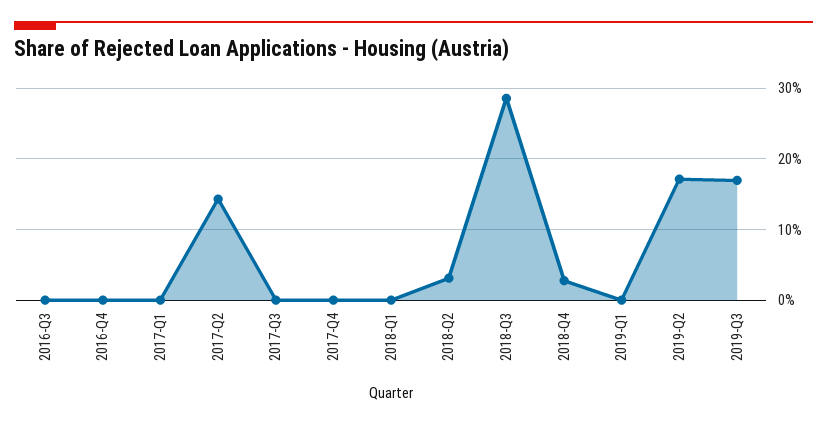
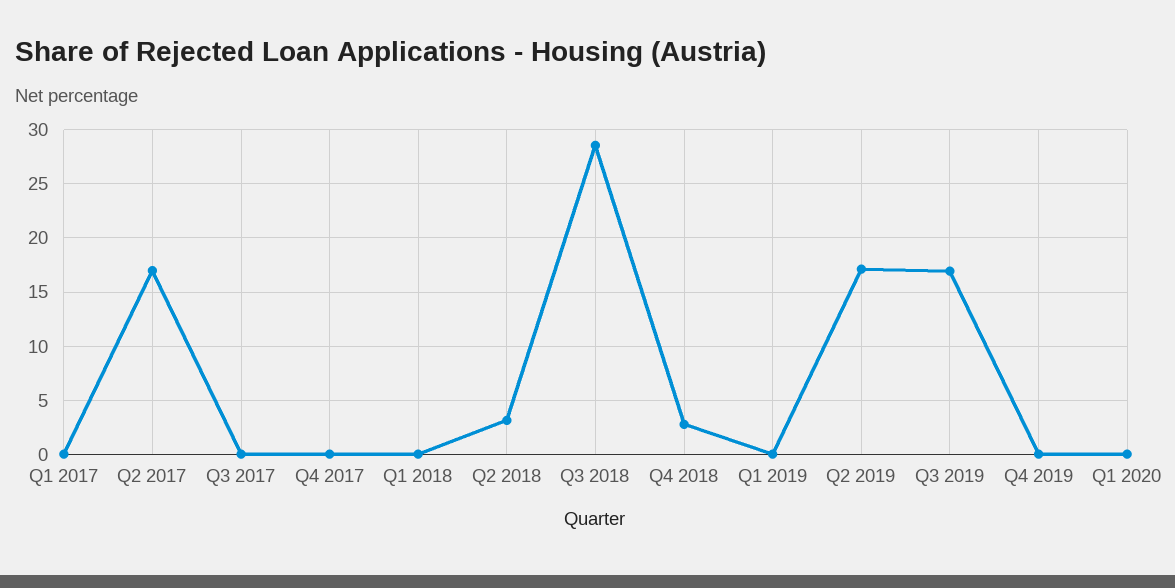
2016-Q3: 0 -> none
2016-Q4: 0 -> none
2017-Q2: 14 -> 17
Q4 2019: none -> 0
Q1 2020: none -> 0

